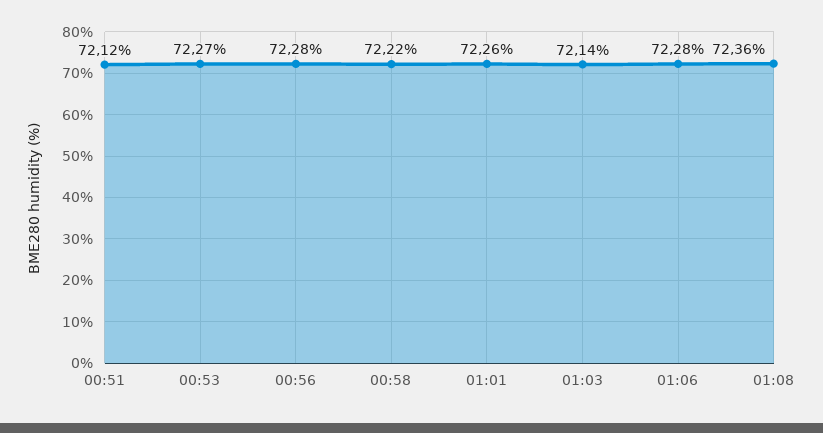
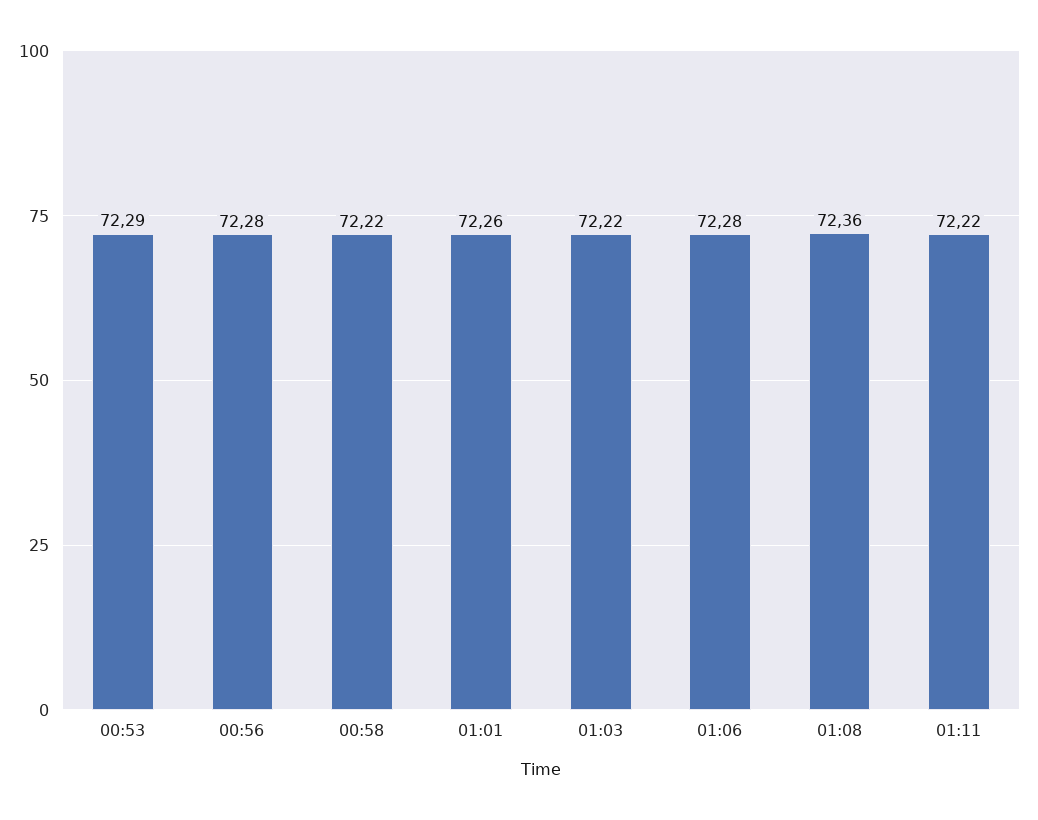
00:51: 72.12 -> none
00:53: 72.27 -> 72.29
01:03: 72.14 -> 72.22
01:11: none -> 72.22

